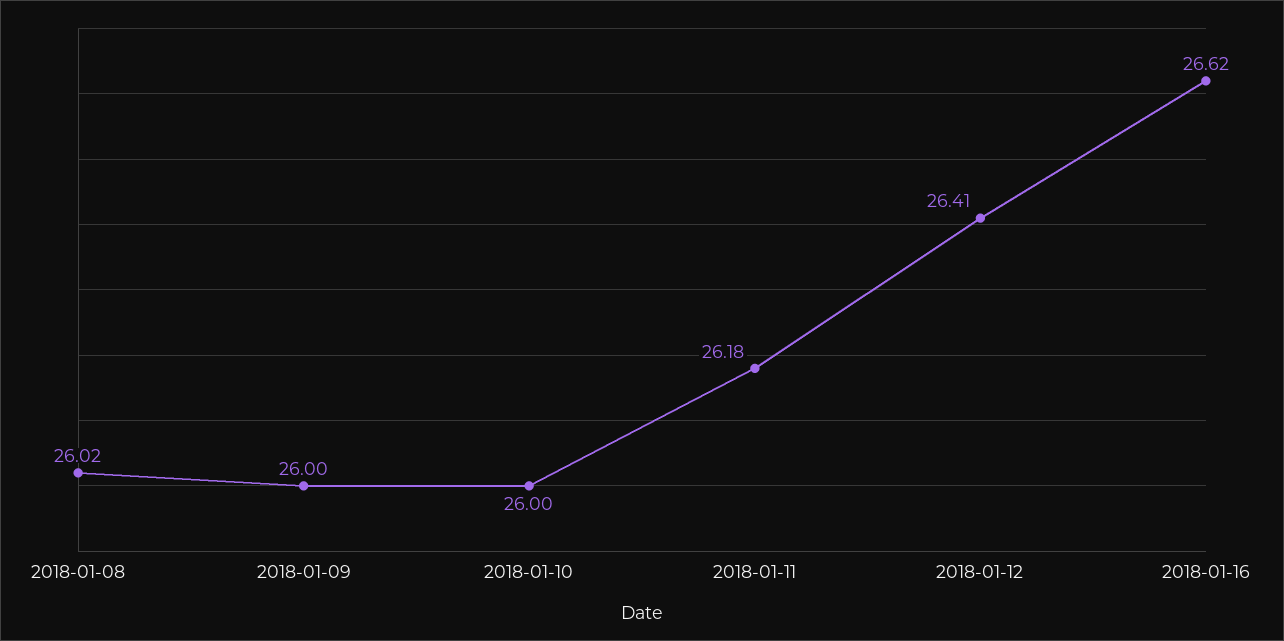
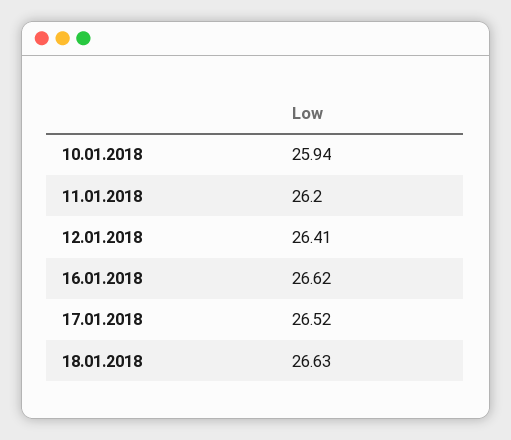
2018-01-08: 26.02 -> none
2018-01-09: 26 -> none
2018-01-10: 26 -> 25.94
2018-01-11: 26.18 -> 26.2
17.01.2018: none -> 26.52
18.01.2018: none -> 26.63

